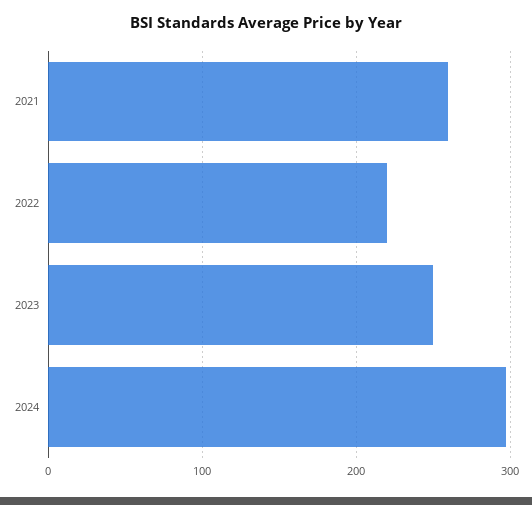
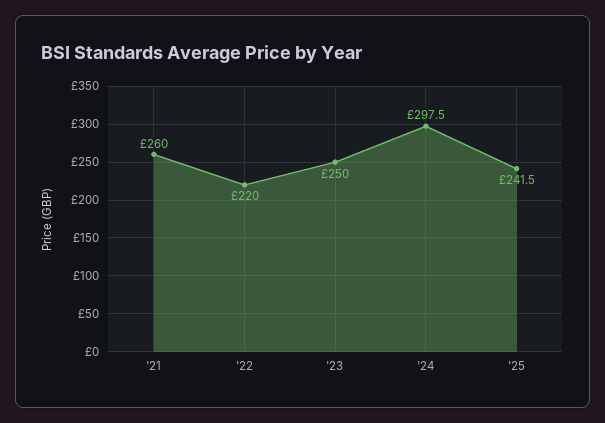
'25: none -> 241.5

